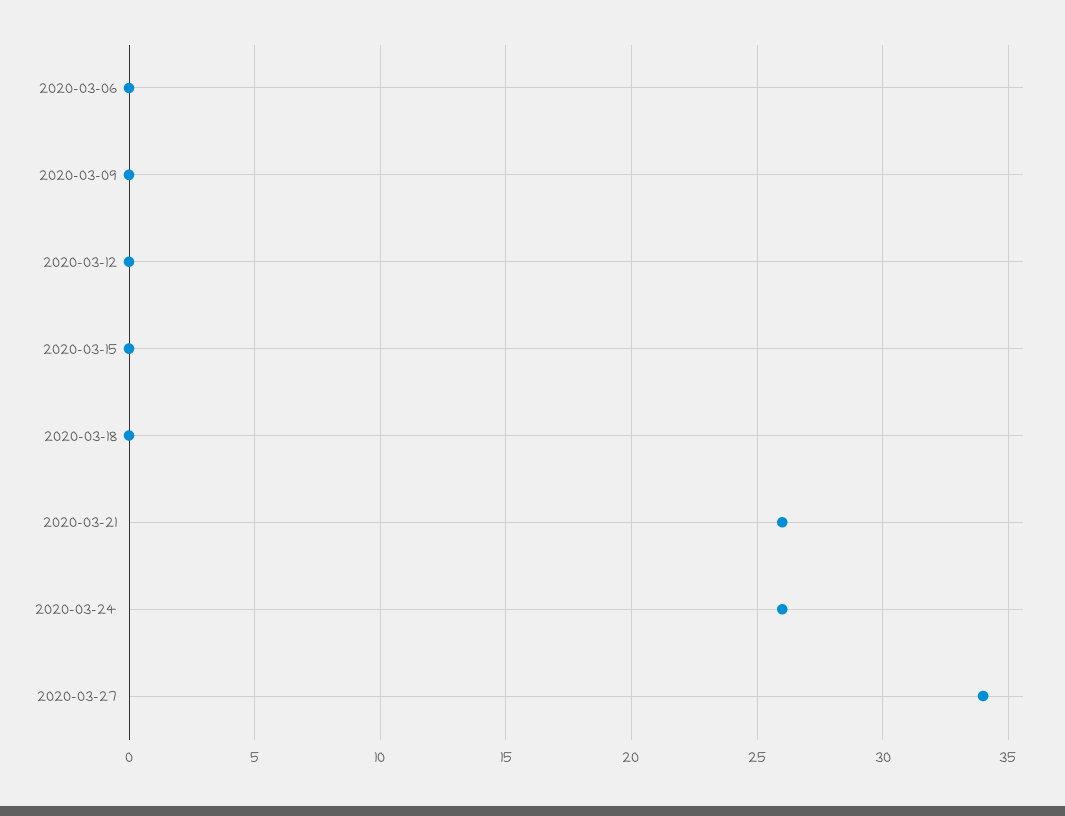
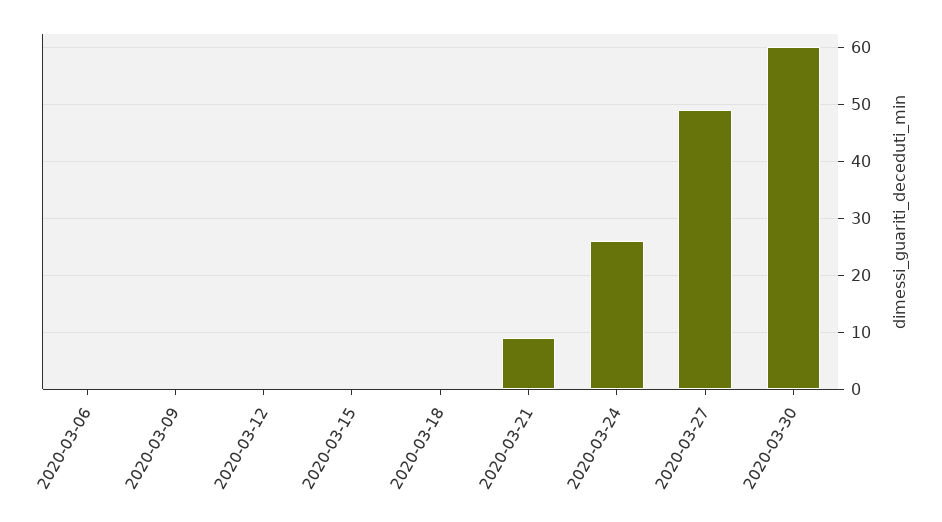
2020-03-21: 26 -> 10
2020-03-27: 34 -> 50
2020-03-30: none -> 60

